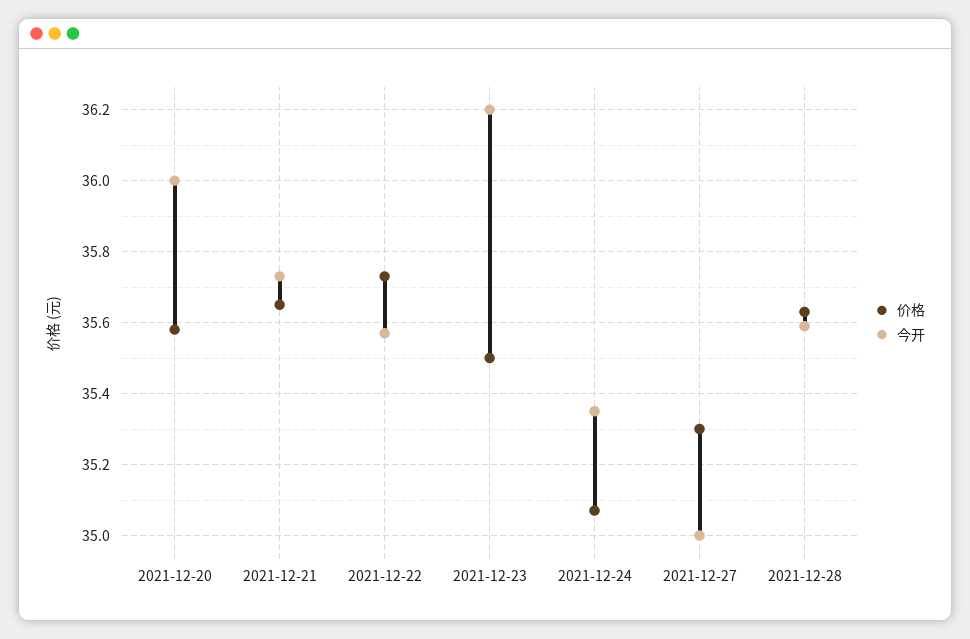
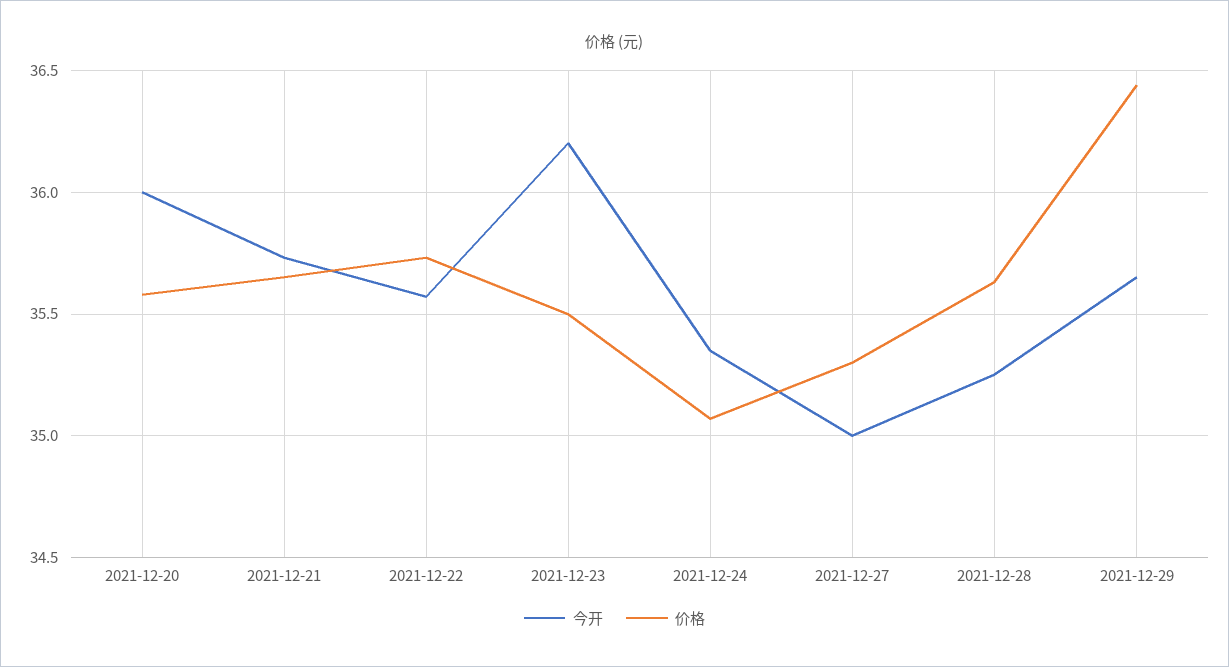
今开, 2021-12-28: 35.6 -> 35.25
今开, 2021-12-29: none -> 35.65
价格, 2021-12-29: none -> 36.45

